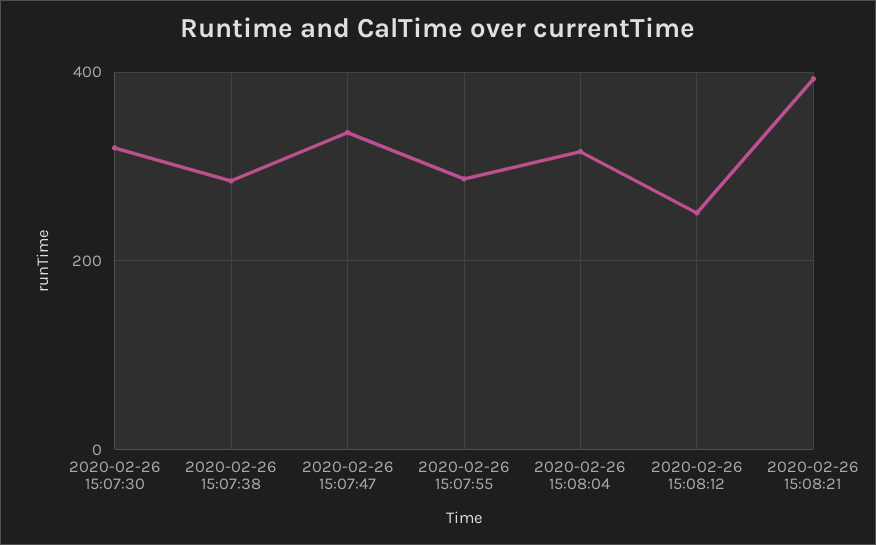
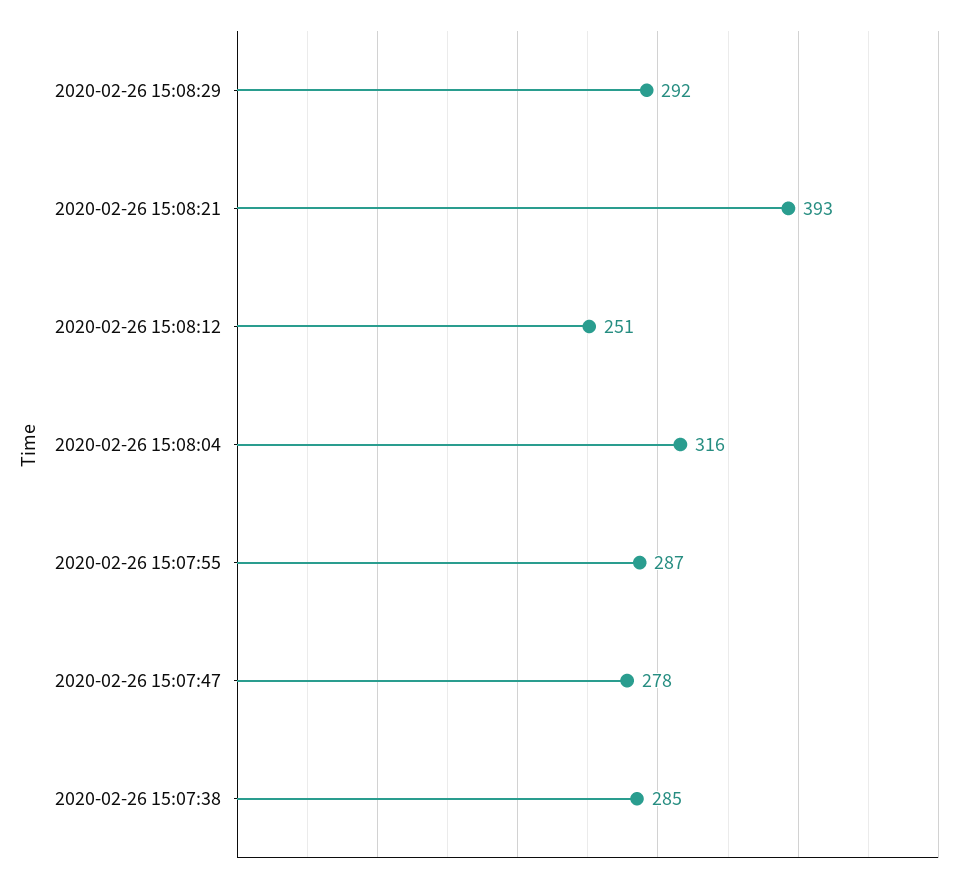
2020-02-26 15:07:30: 320 -> none
2020-02-26 15:07:47: 340 -> 278
2020-02-26 15:08:29: none -> 292

